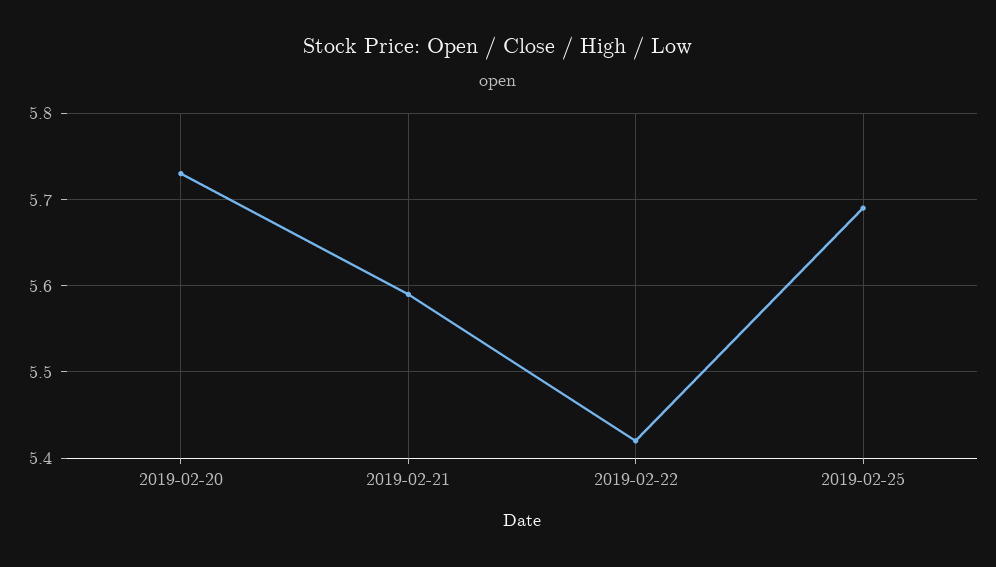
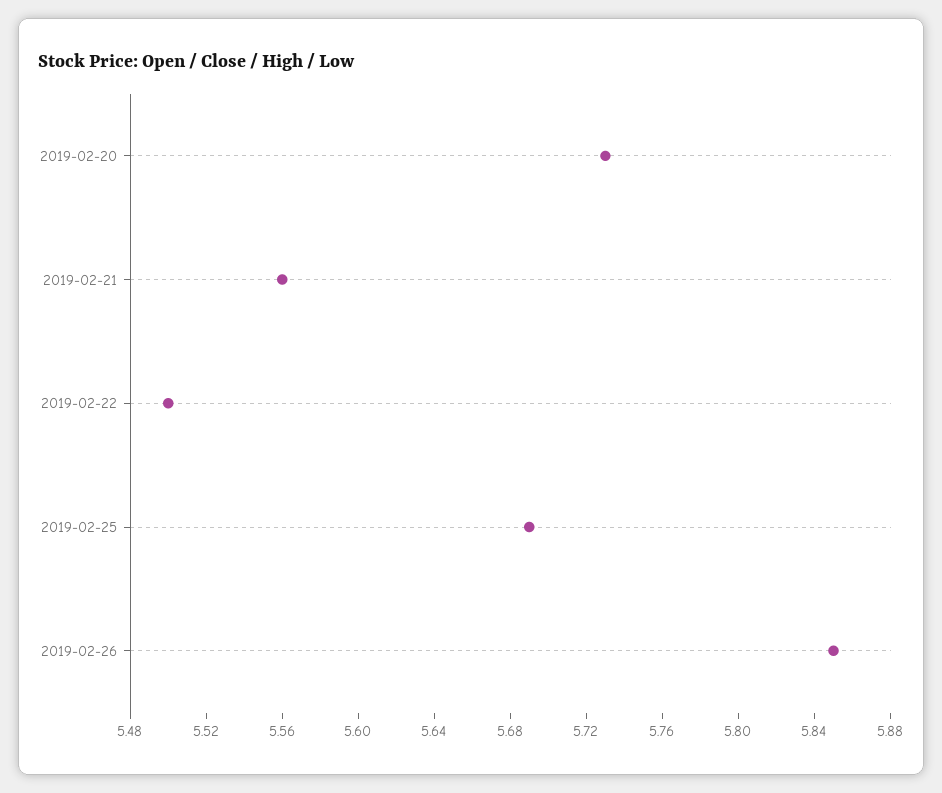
2019-02-21: 5.59 -> 5.56
2019-02-22: 5.42 -> 5.5
2019-02-26: none -> 5.85

